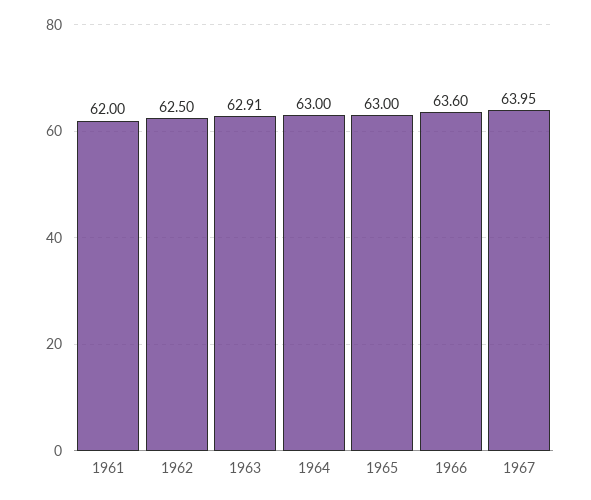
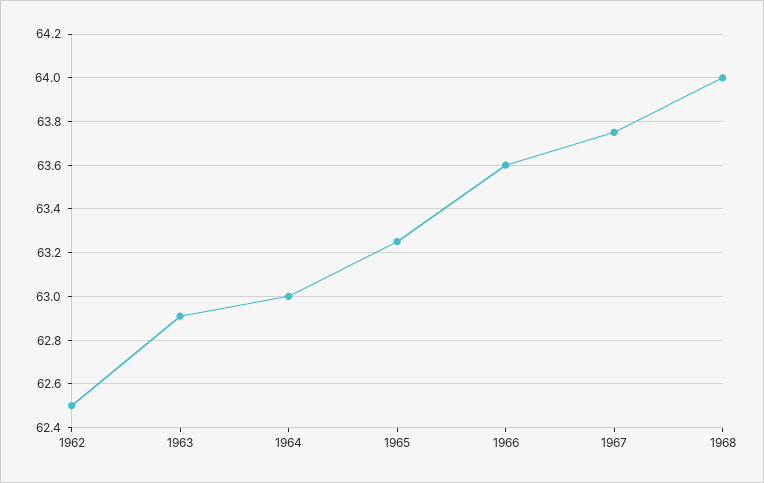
1961: 62 -> none
1965: 63 -> 63.25
1967: 63.95 -> 63.75
1968: none -> 64

